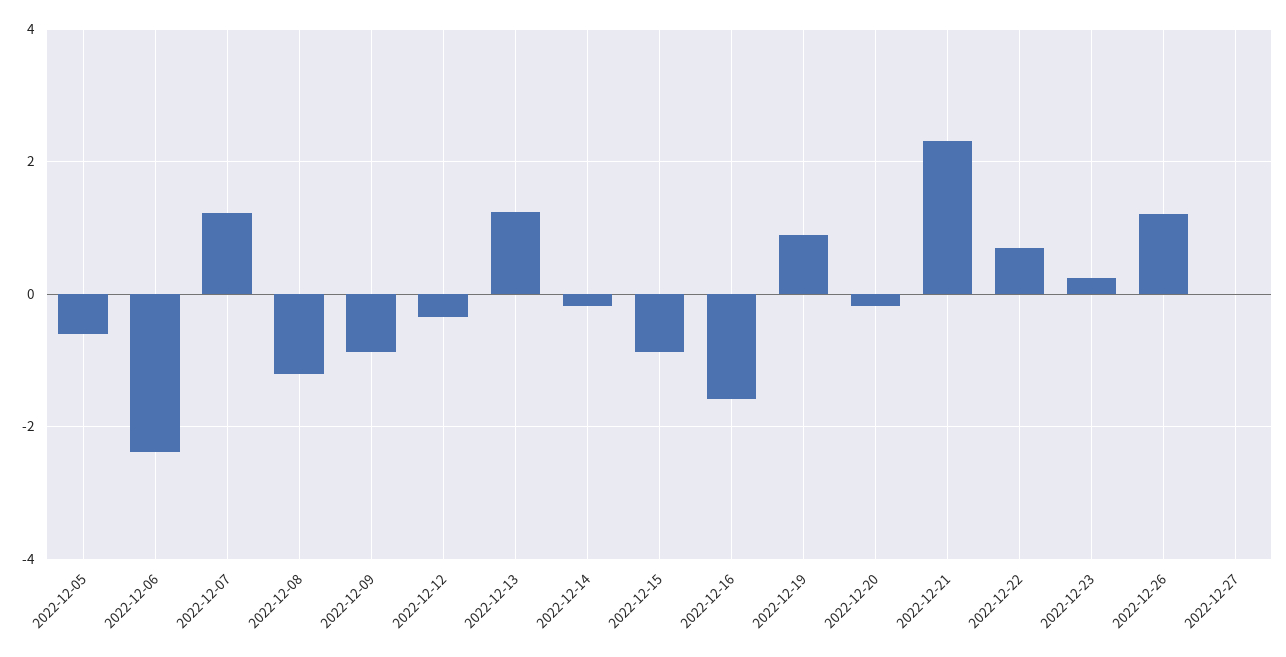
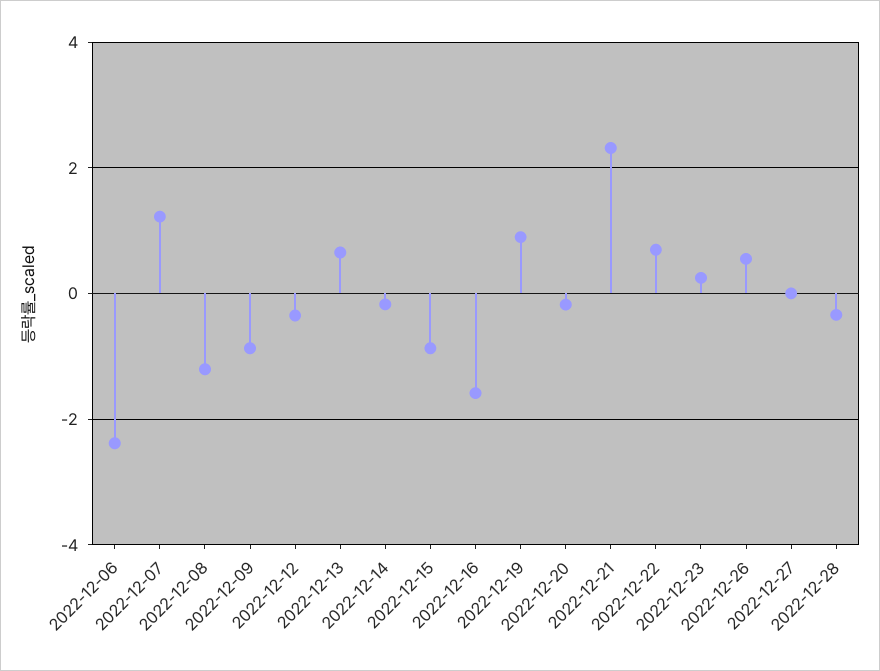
2022-12-05: -0.6 -> none
2022-12-13: 1.2 -> 0.6
2022-12-26: 1.2 -> 0.6
2022-12-28: none -> -0.4

